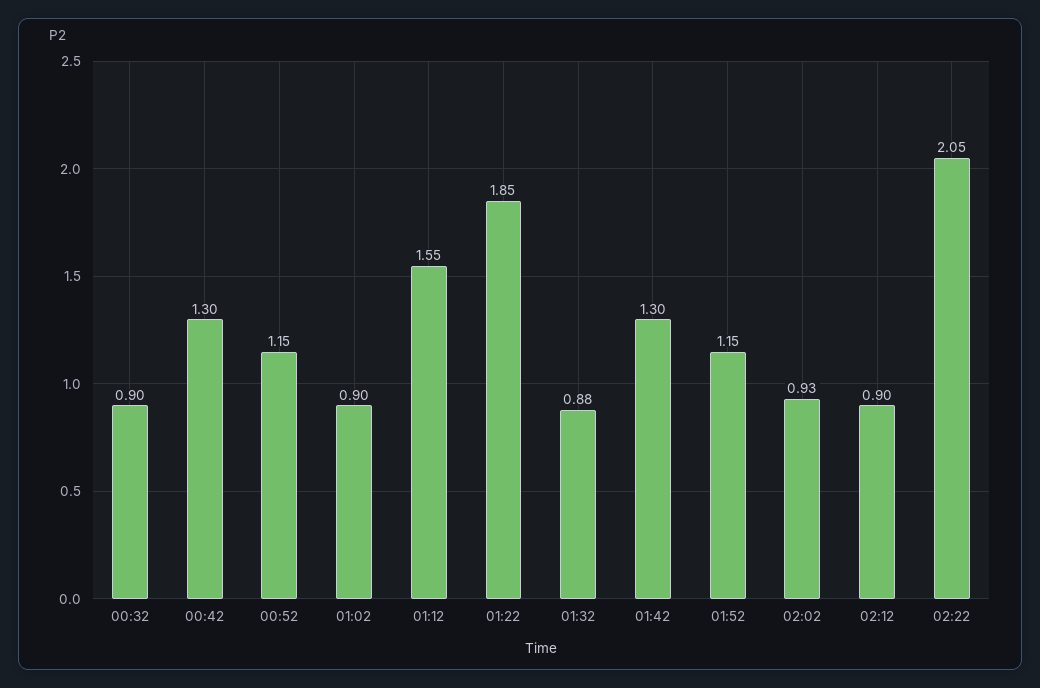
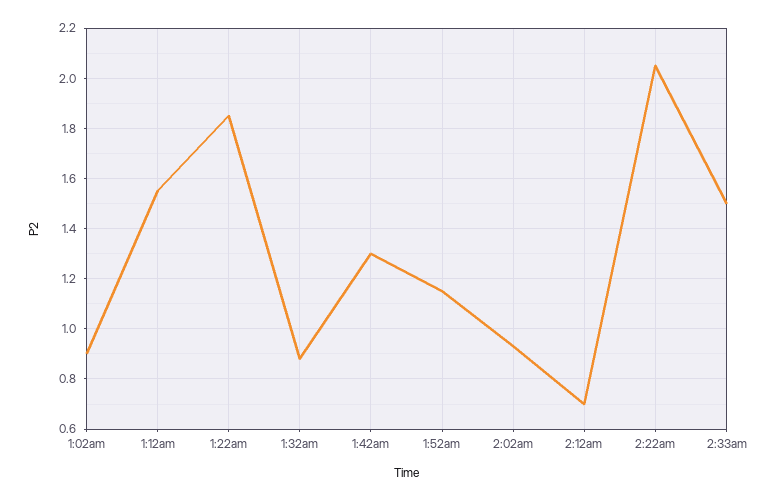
00:32: 0.9 -> none
00:42: 1.3 -> none
00:52: 1.15 -> none
02:12: 0.9 -> 0.7
2:33am: none -> 1.5

